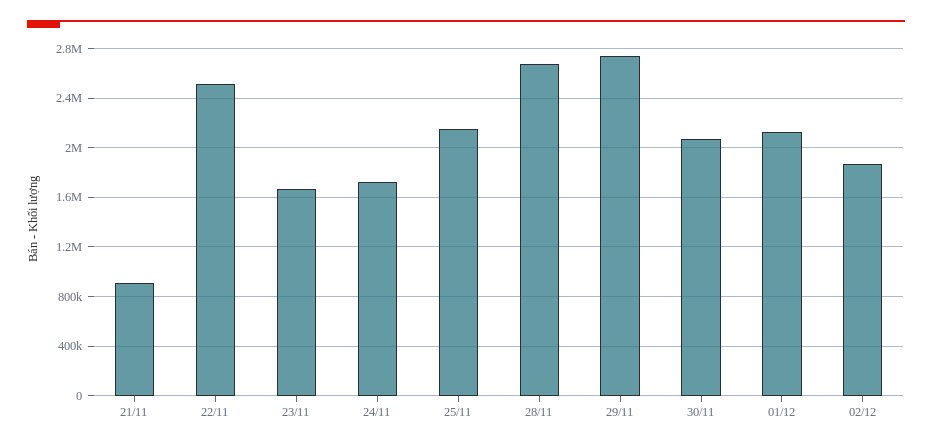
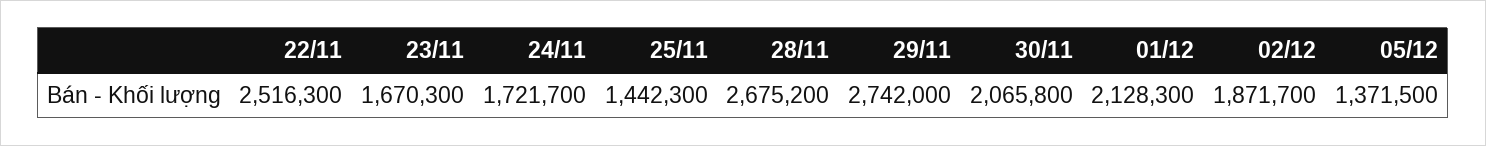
21/11: 900000 -> none
25/11: 2150000 -> 1442300
05/12: none -> 1371500

